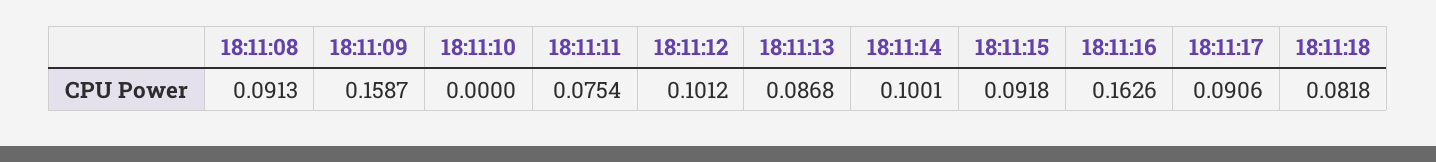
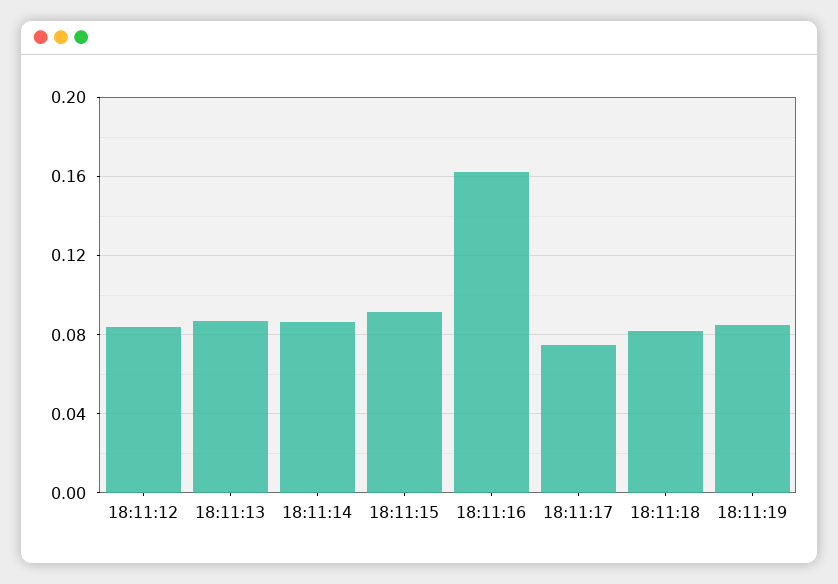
18:11:08: 0.0913 -> none
18:11:09: 0.1587 -> none
18:11:10: 0 -> none
18:11:11: 0.0754 -> none
18:11:12: 0.1012 -> 0.085
18:11:14: 0.1001 -> 0.085
18:11:17: 0.0906 -> 0.075
18:11:19: none -> 0.085

